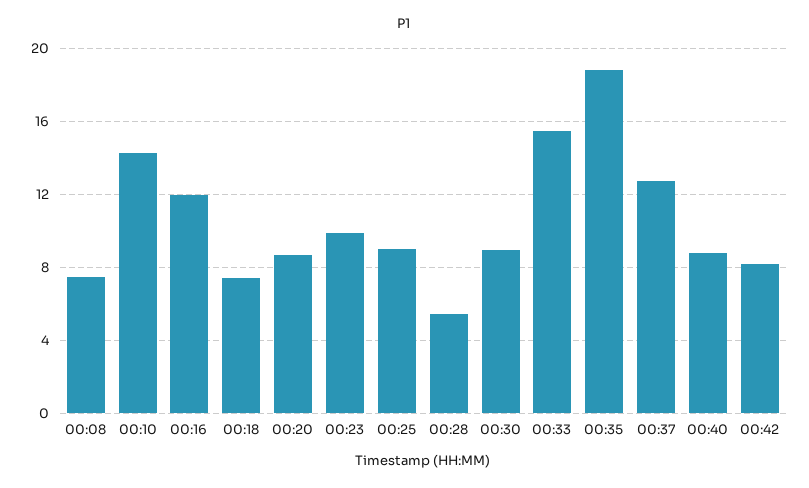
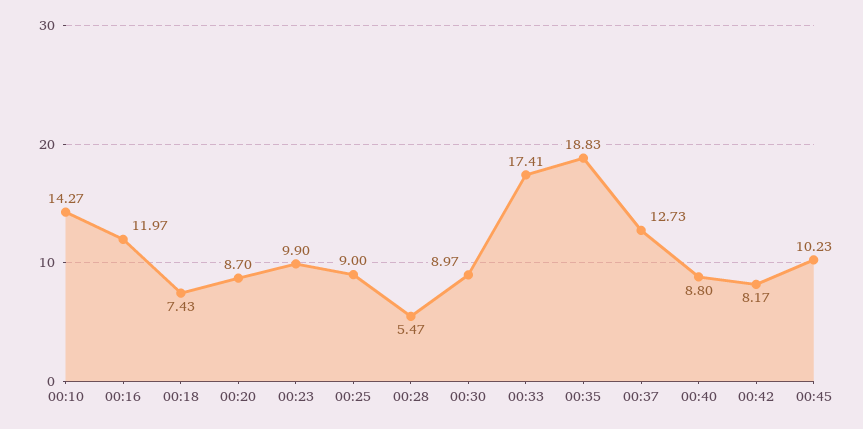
00:08: 7.5 -> none
00:33: 15.5 -> 17.41
00:45: none -> 10.23

